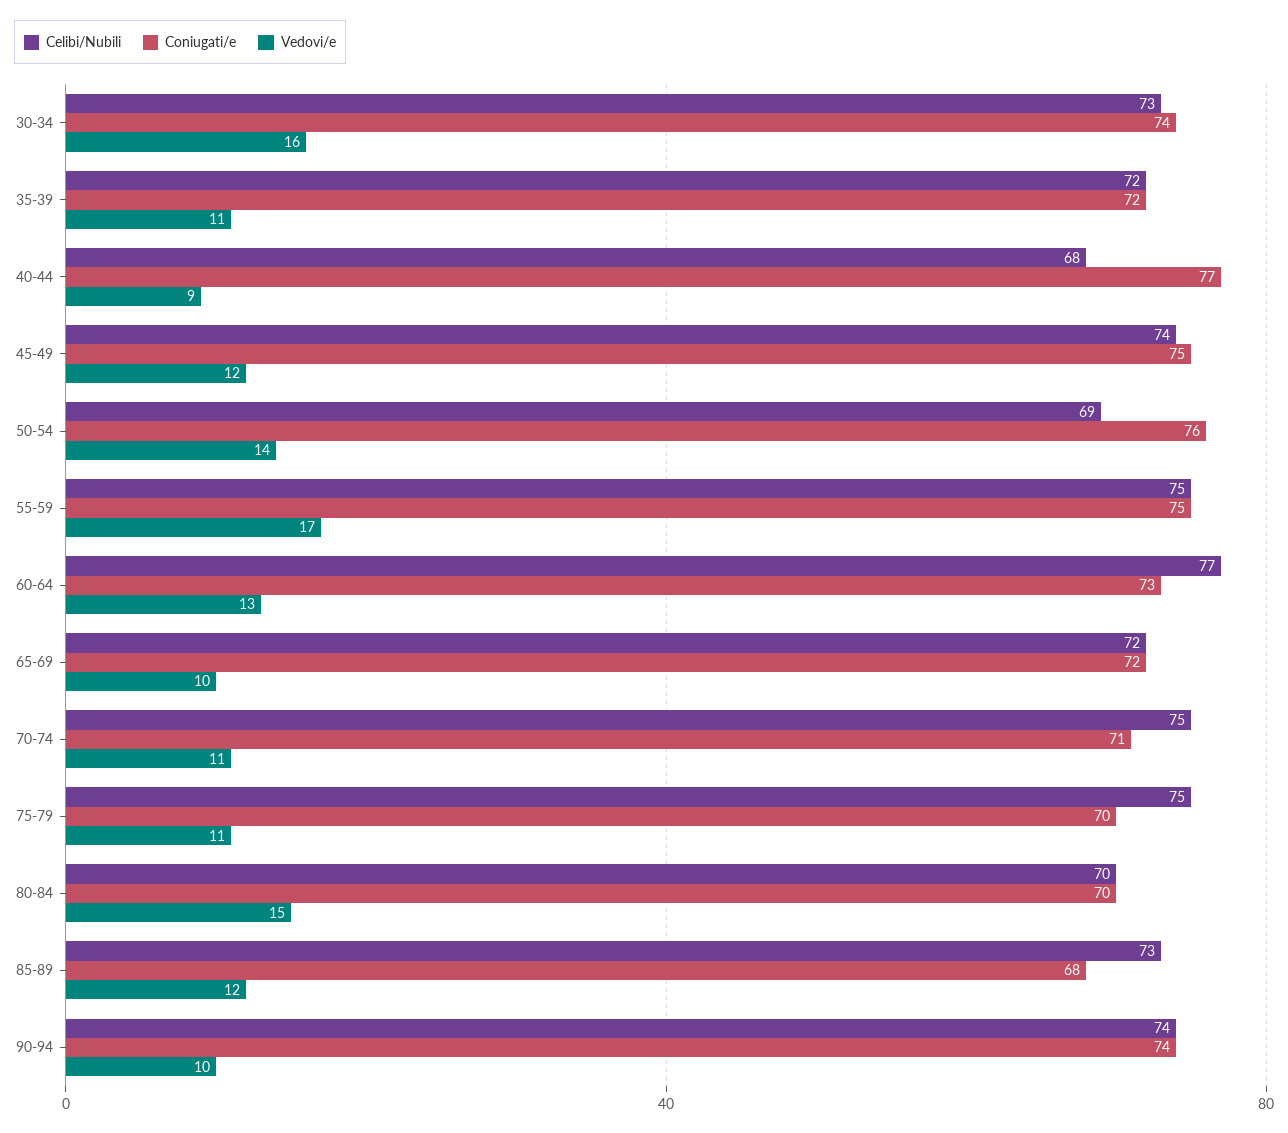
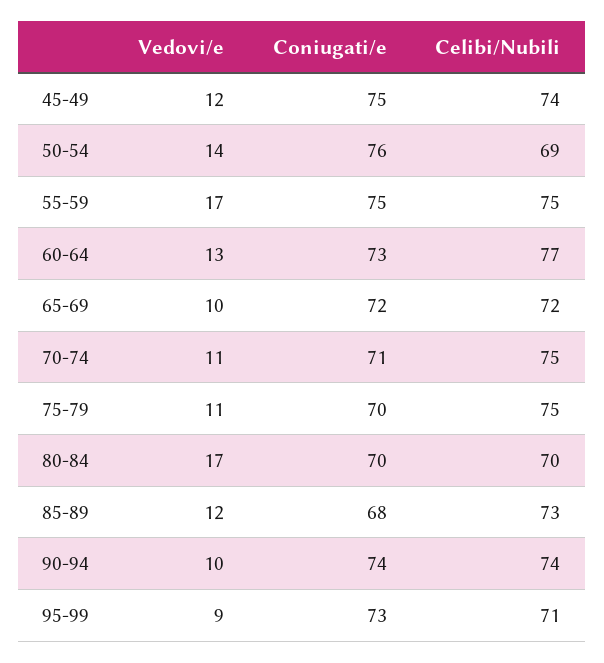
Celibi/Nubili, 30-34: 73 -> none
Coniugati/e, 30-34: 74 -> none
Vedovi/e, 30-34: 16 -> none
Celibi/Nubili, 35-39: 72 -> none
Coniugati/e, 35-39: 72 -> none
Vedovi/e, 35-39: 11 -> none
Celibi/Nubili, 40-44: 68 -> none
Coniugati/e, 40-44: 77 -> none
Vedovi/e, 40-44: 9 -> none
Vedovi/e, 80-84: 15 -> 17
Vedovi/e, 95-99: none -> 9
Coniugati/e, 95-99: none -> 73
Celibi/Nubili, 95-99: none -> 71

